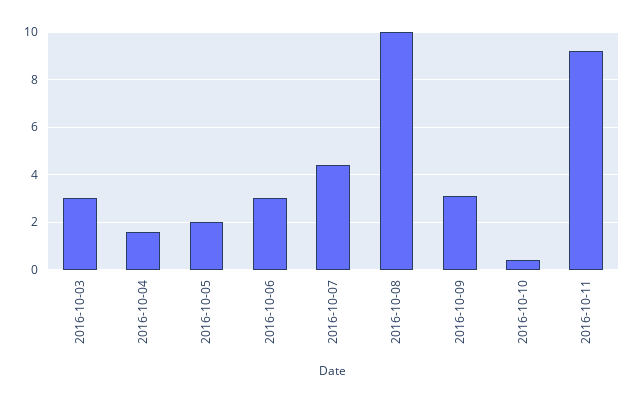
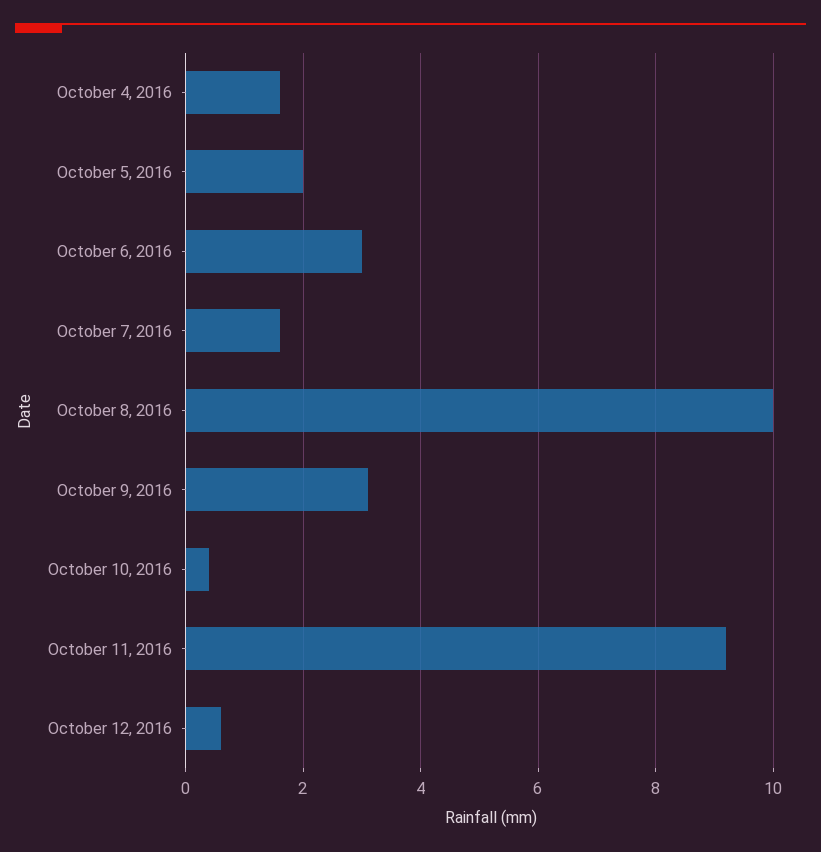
2016-10-03: 3 -> none
2016-10-07: 4.5 -> 1.5
October 12, 2016: none -> 0.5

